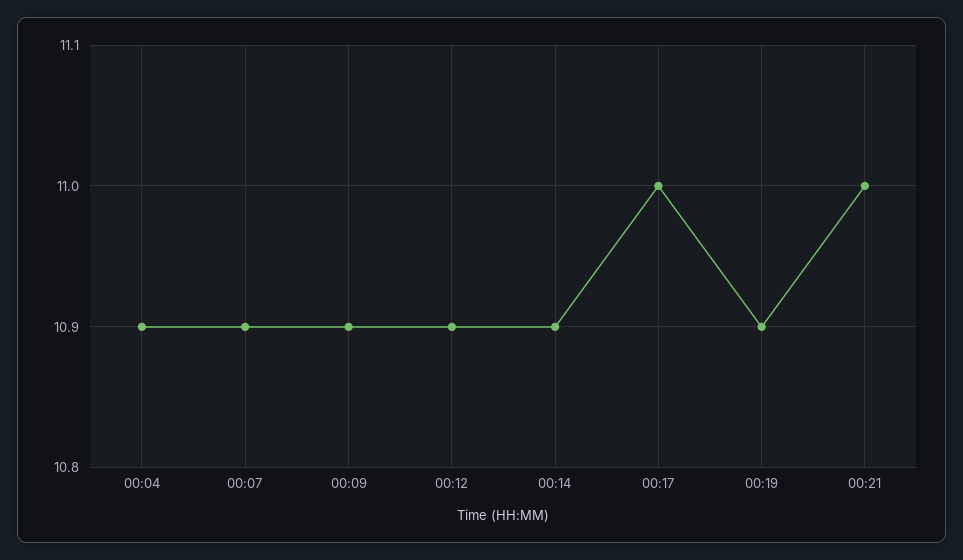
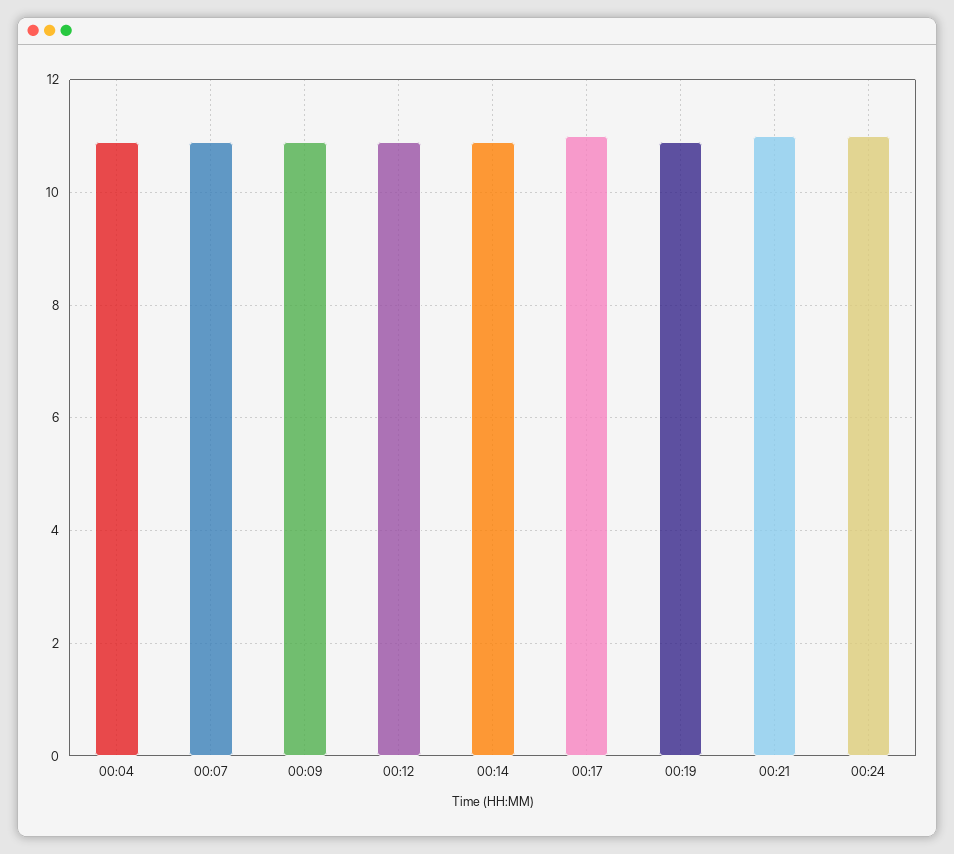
00:24: none -> 11

